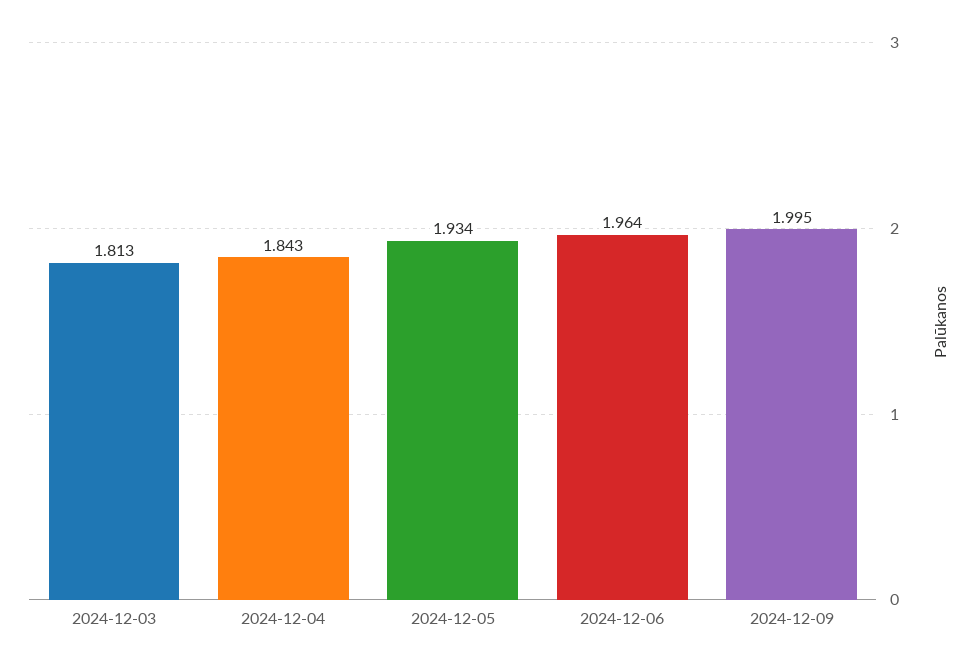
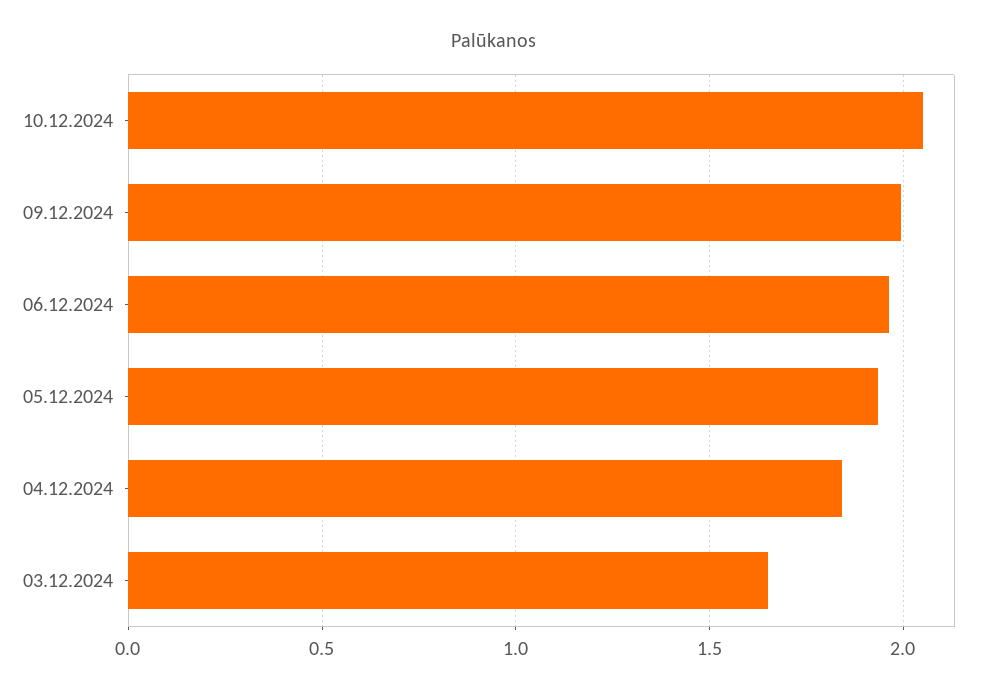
2024-12-03: 1.813 -> 1.65
10.12.2024: none -> 2.05

